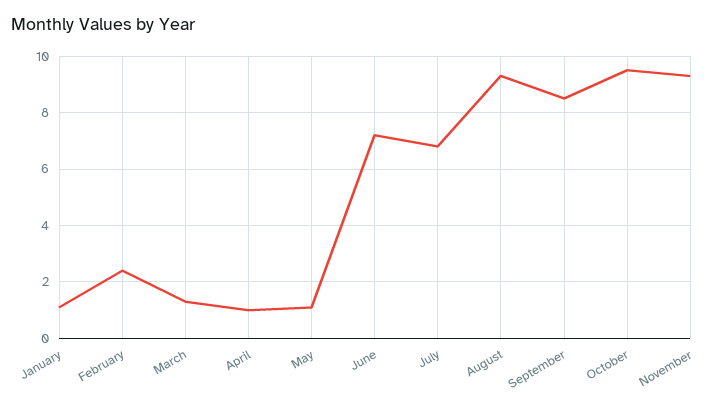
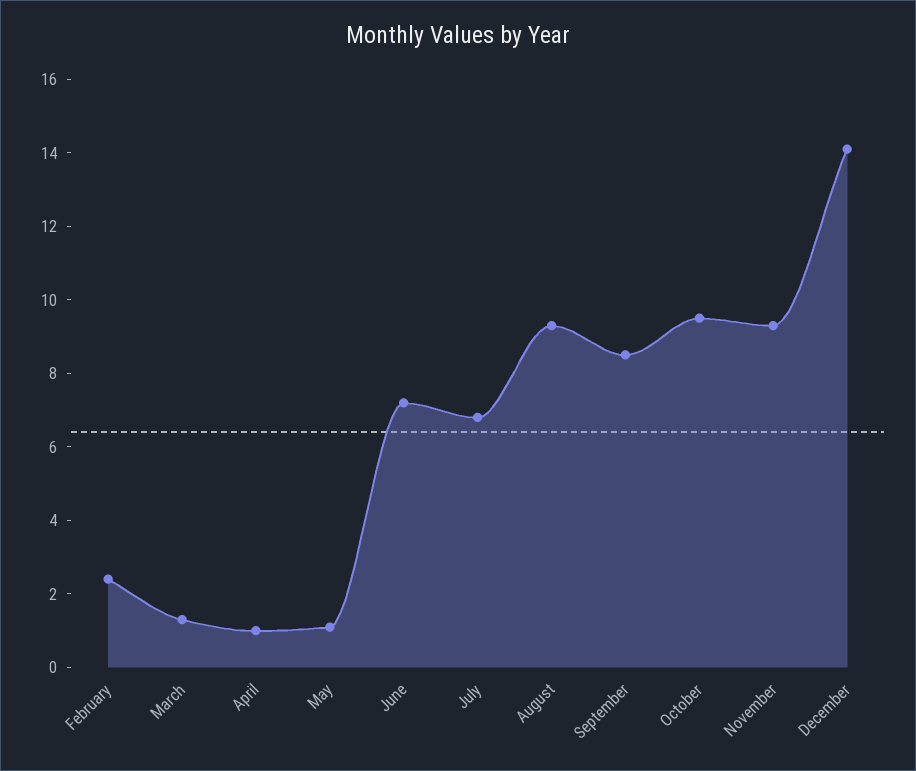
January: 1 -> none
December: none -> 14

